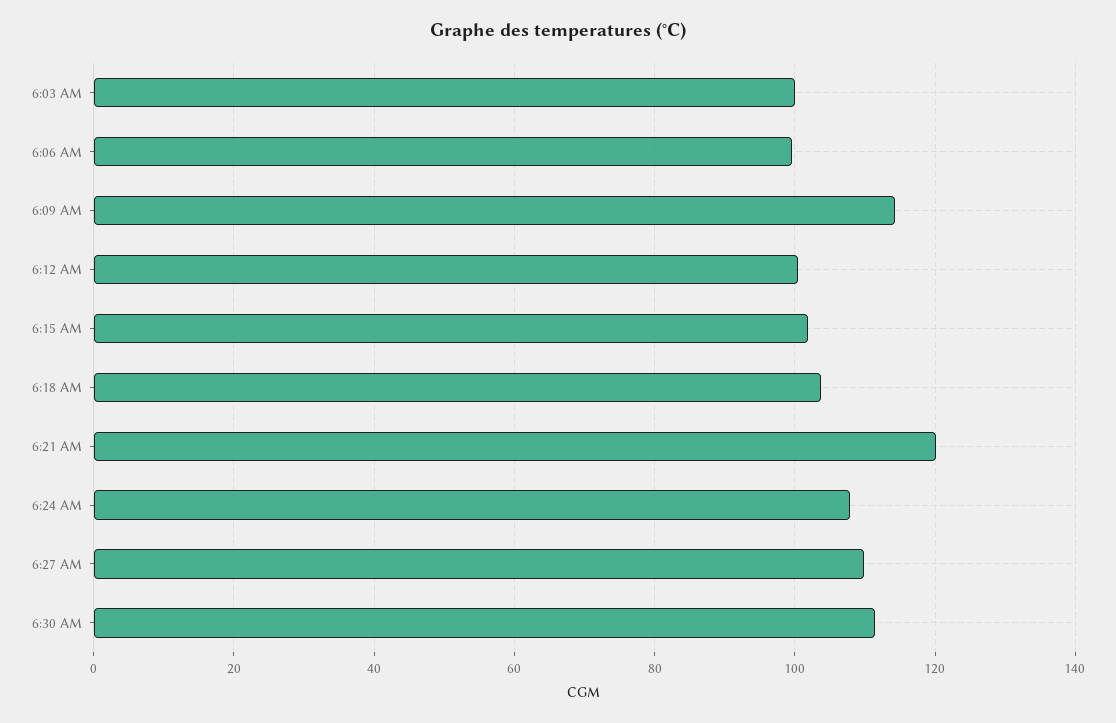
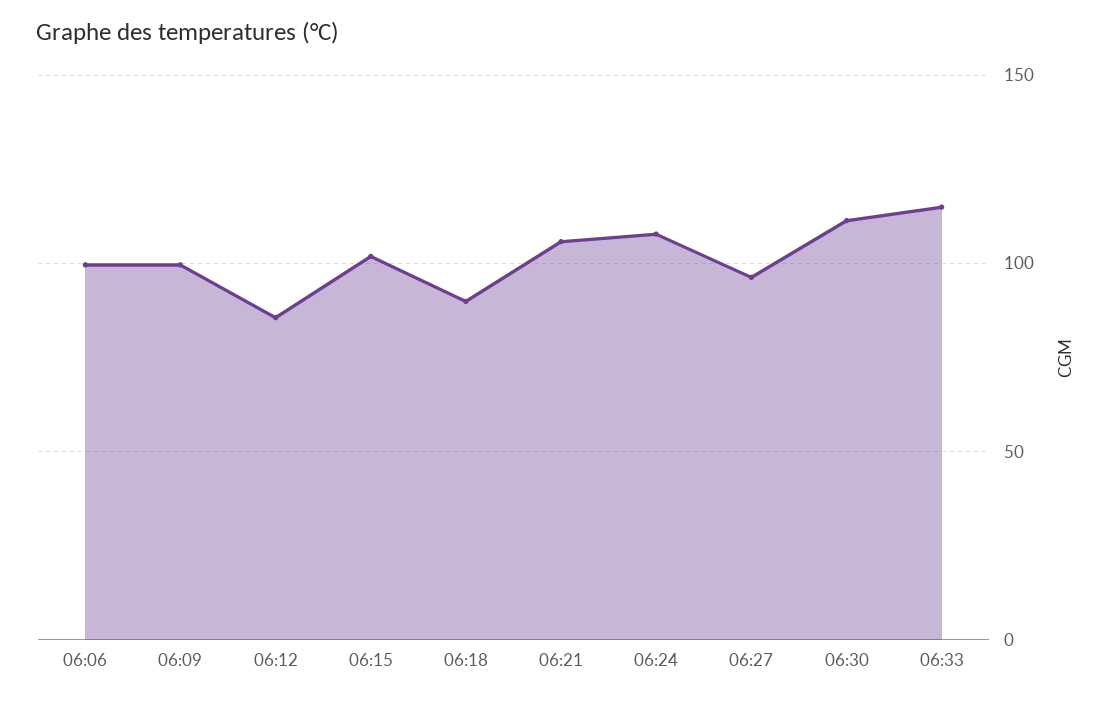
6:03 AM: 100 -> none
6:09 AM: 114 -> 100
6:12 AM: 100 -> 85
6:18 AM: 104 -> 90
6:21 AM: 120 -> 105
6:27 AM: 110 -> 95
06:33: none -> 115

